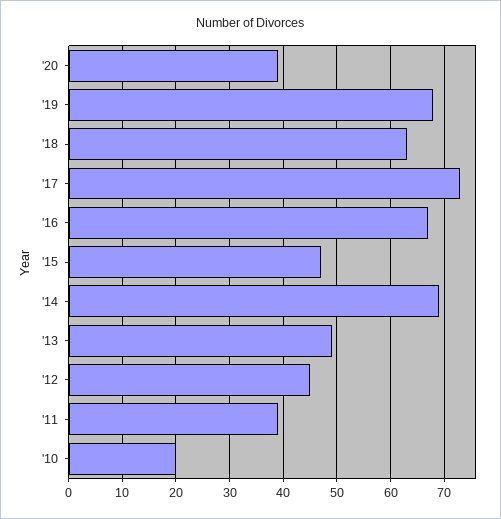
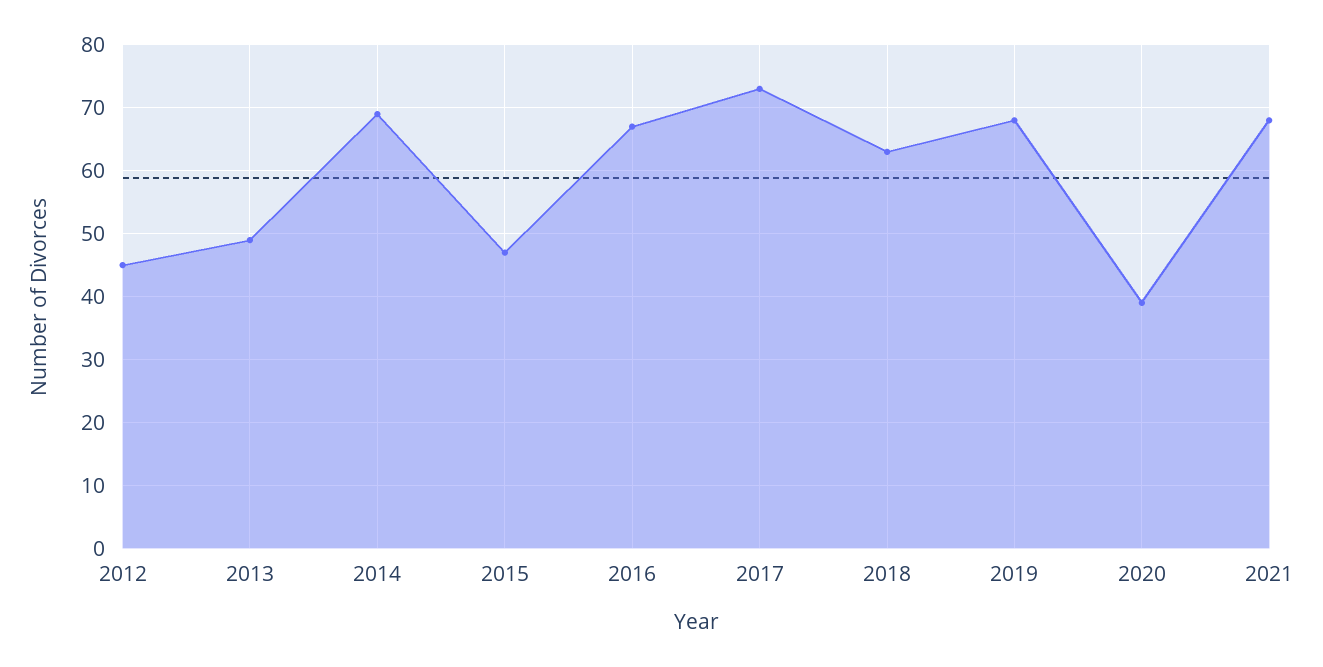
'11: 40 -> none
'10: 20 -> none
2021: none -> 68

